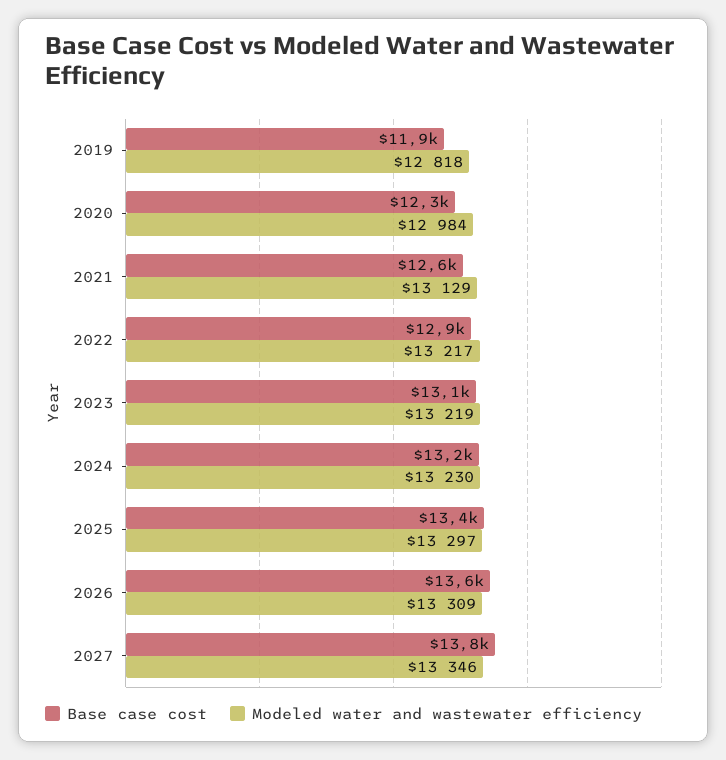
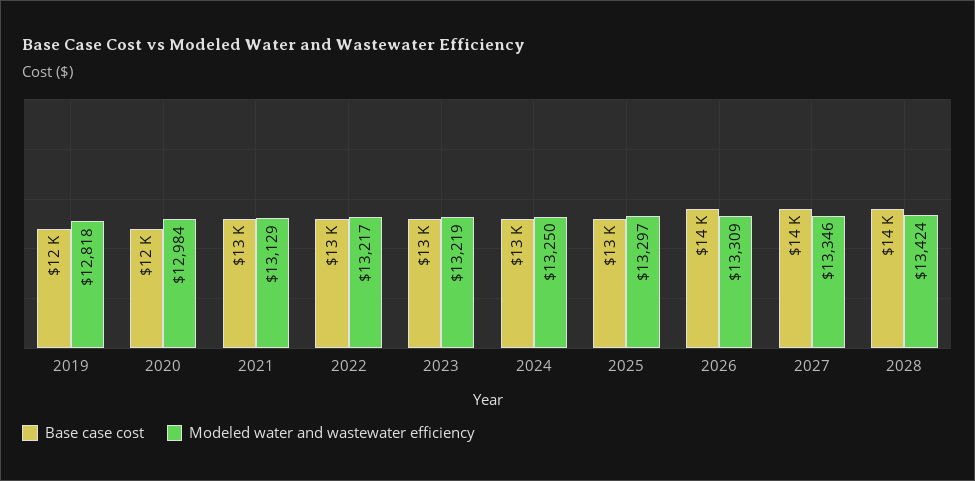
Modeled water and wastewater efficiency, 2024: 13230 -> 13250
Base case cost, 2028: none -> 14000
Modeled water and wastewater efficiency, 2028: none -> 13424

